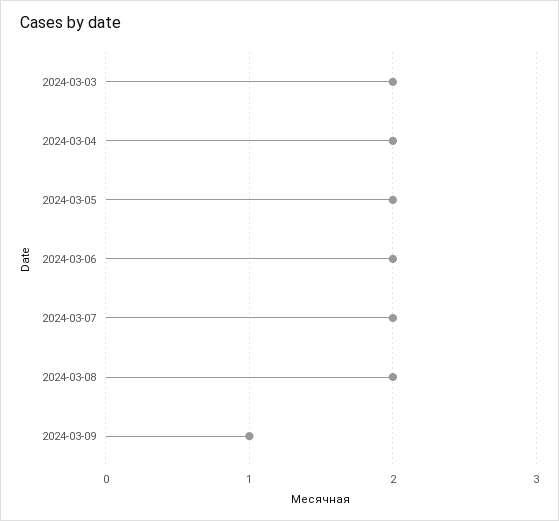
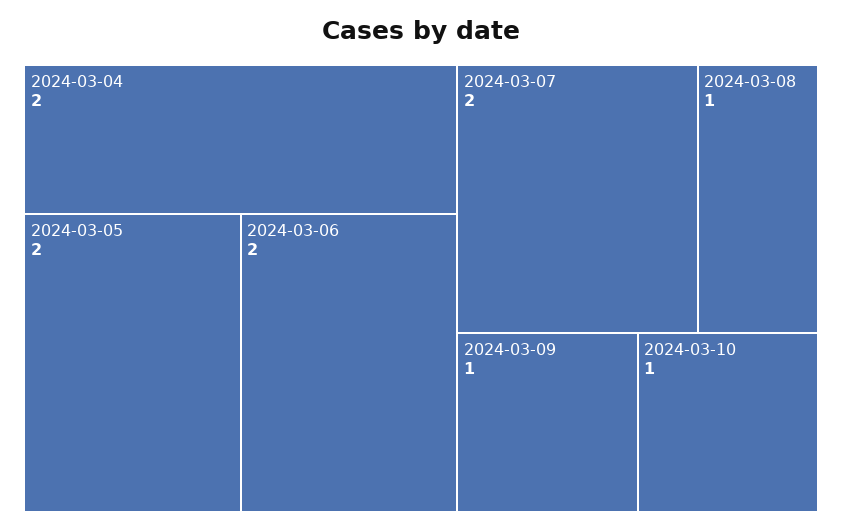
2024-03-03: 2 -> none
2024-03-08: 2 -> 1
2024-03-10: none -> 1

